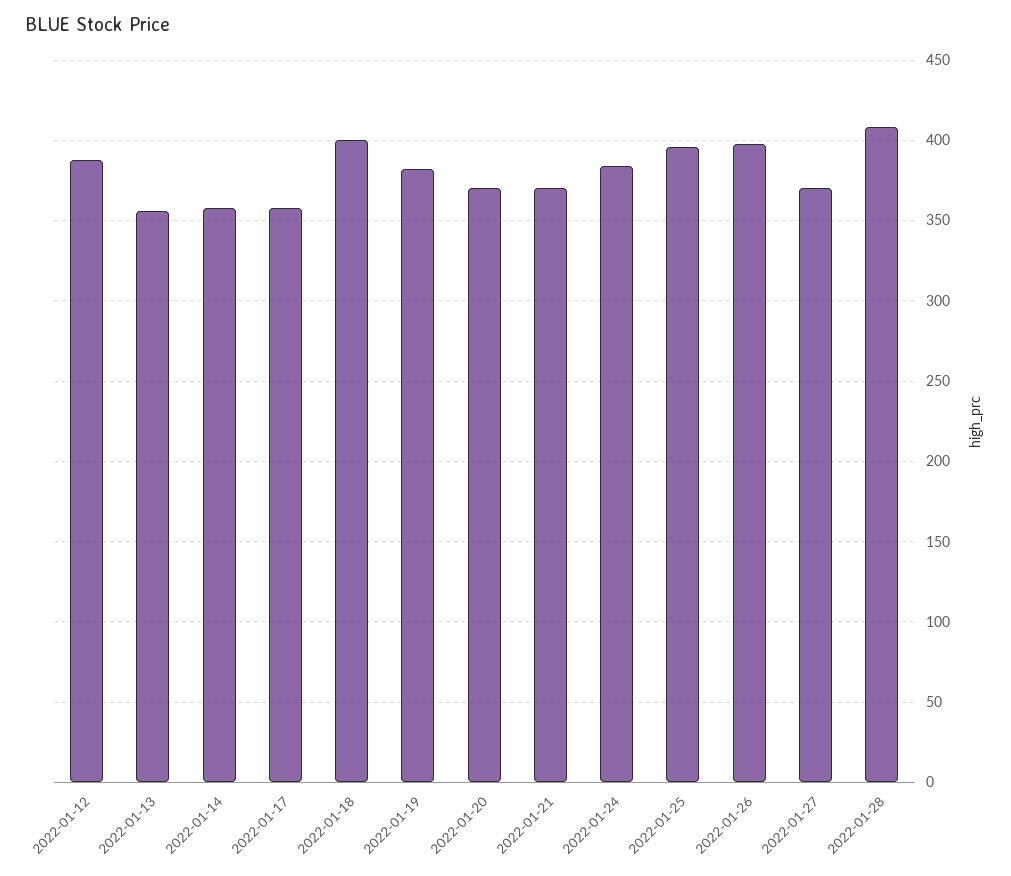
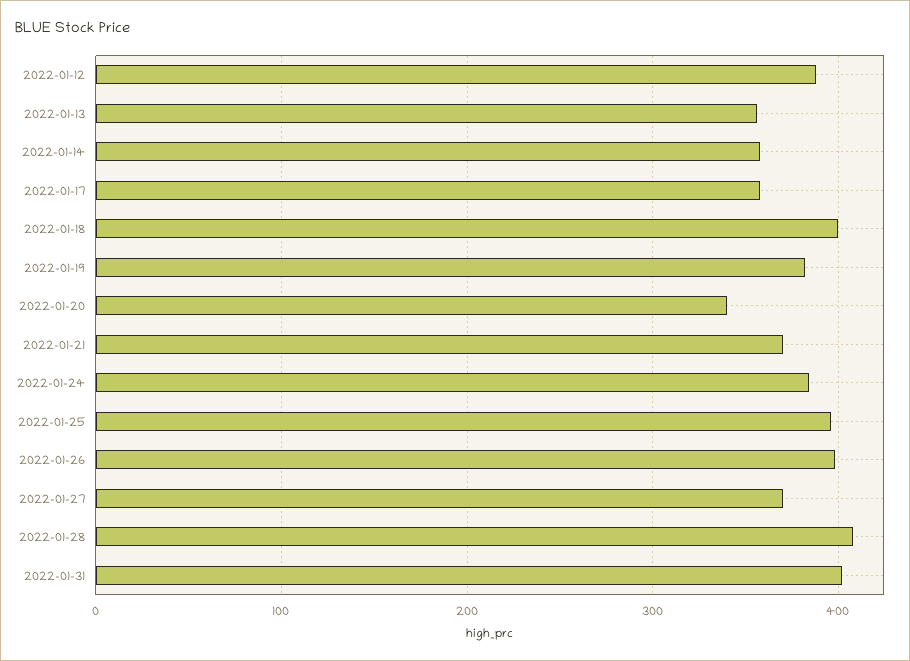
2022-01-20: 370 -> 340
2022-01-31: none -> 400

